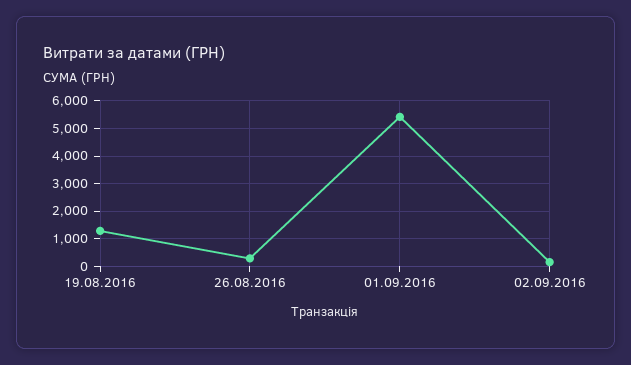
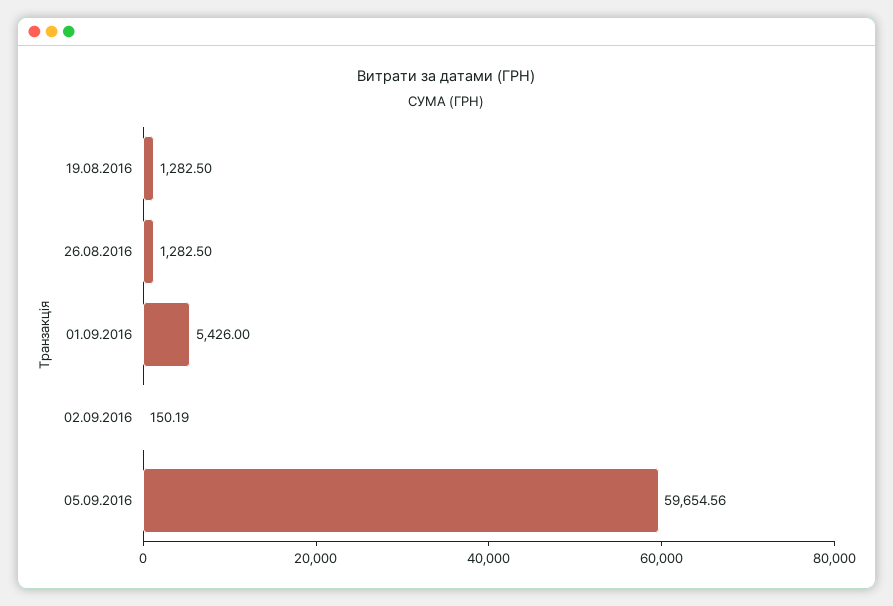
26.08.2016: 250 -> 1282.5
05.09.2016: none -> 59654.56

